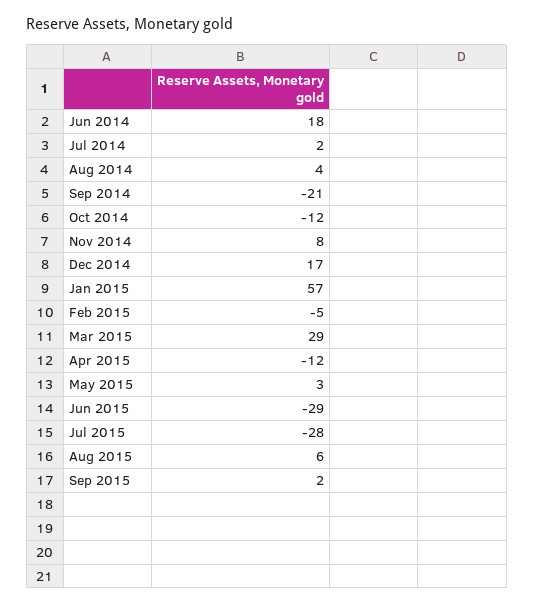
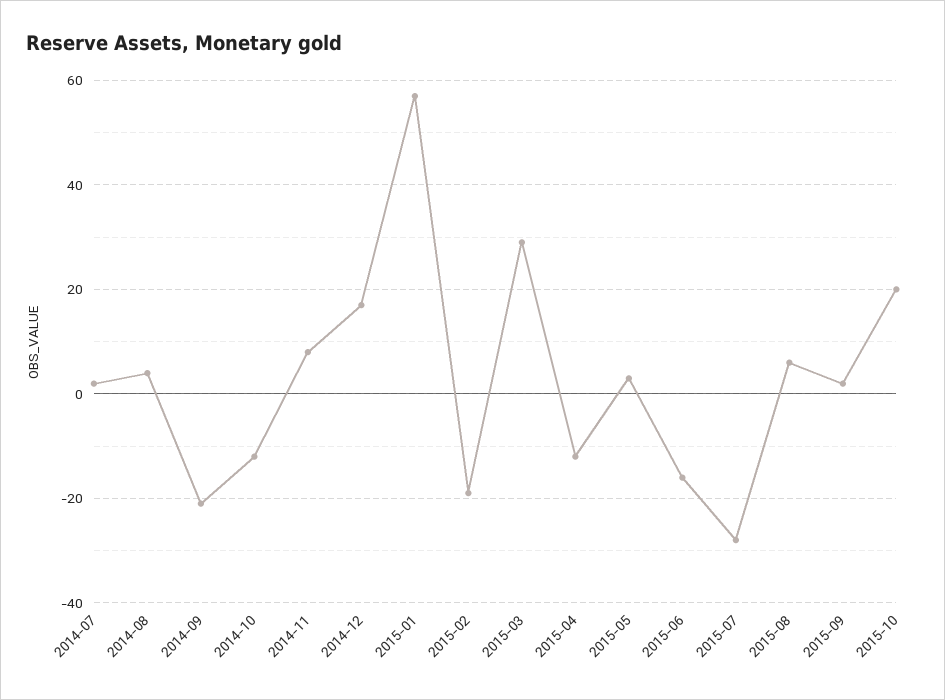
Jun 2014: 18 -> none
Feb 2015: -5 -> -20
Jun 2015: -29 -> -15
2015-10: none -> 20

